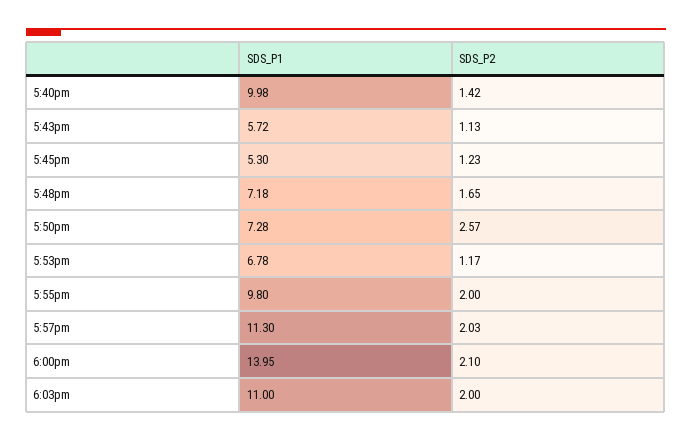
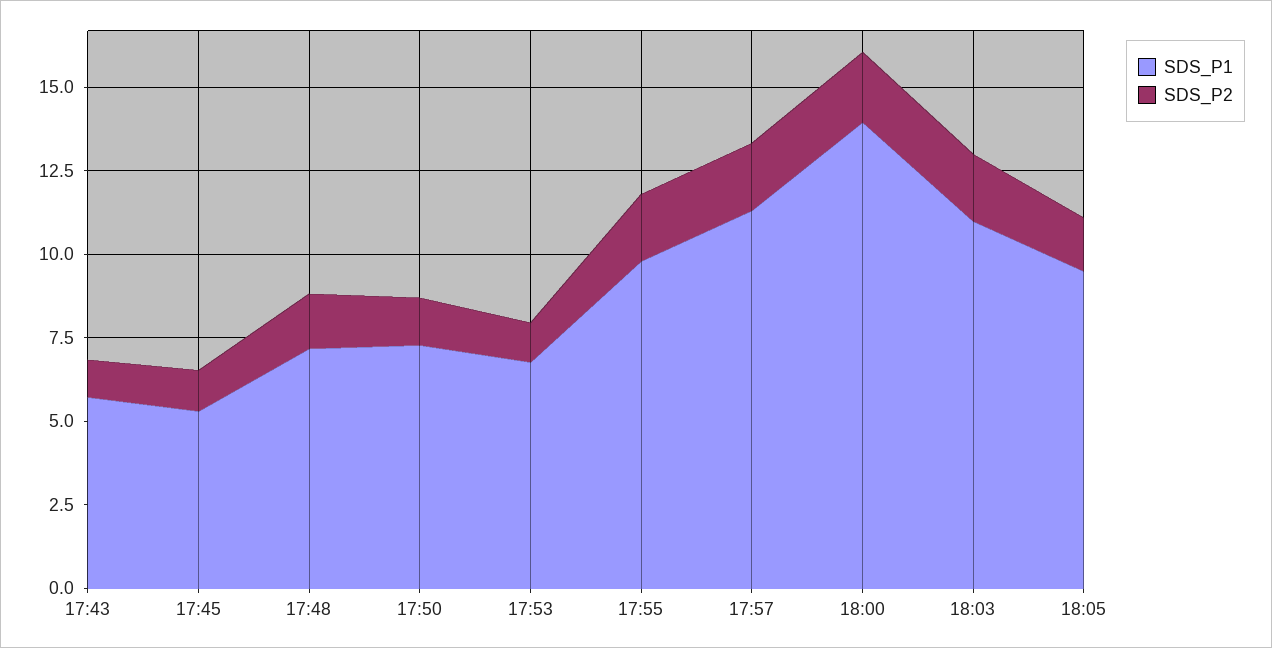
SDS_P1, 5:40pm: 9.98 -> none
SDS_P2, 5:40pm: 1.42 -> none
SDS_P2, 5:50pm: 2.57 -> 1.5
SDS_P1, 18:05: none -> 9.5
SDS_P2, 18:05: none -> 1.5

